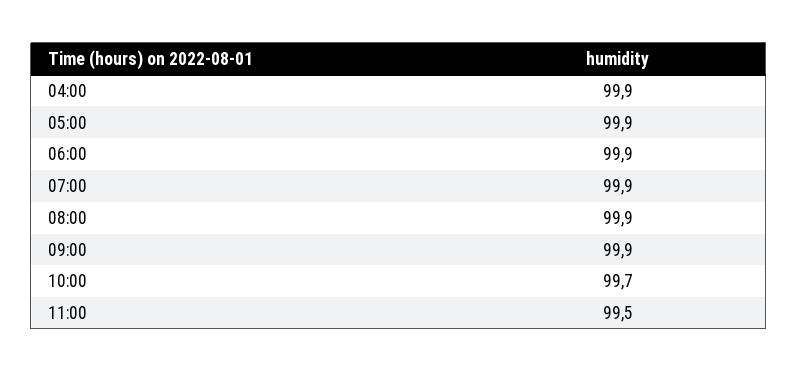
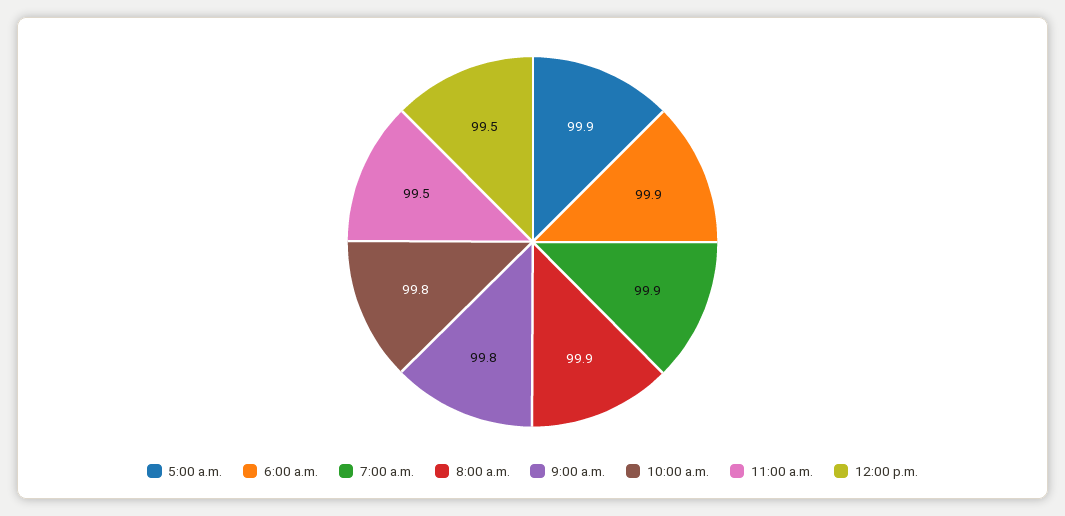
04:00: 99.9 -> none
09:00: 99.9 -> 99.8
10:00: 99.7 -> 99.8
12:00 p.m.: none -> 99.5

